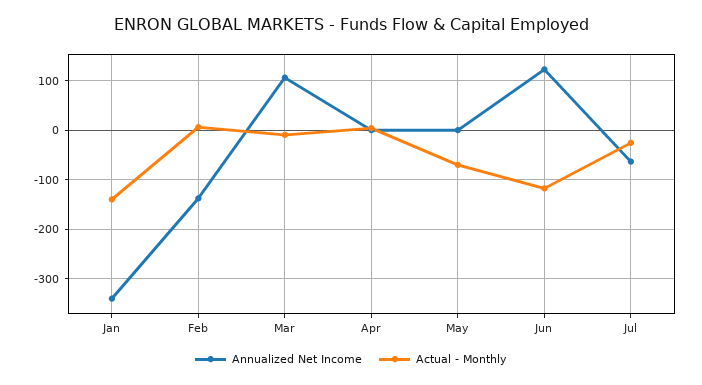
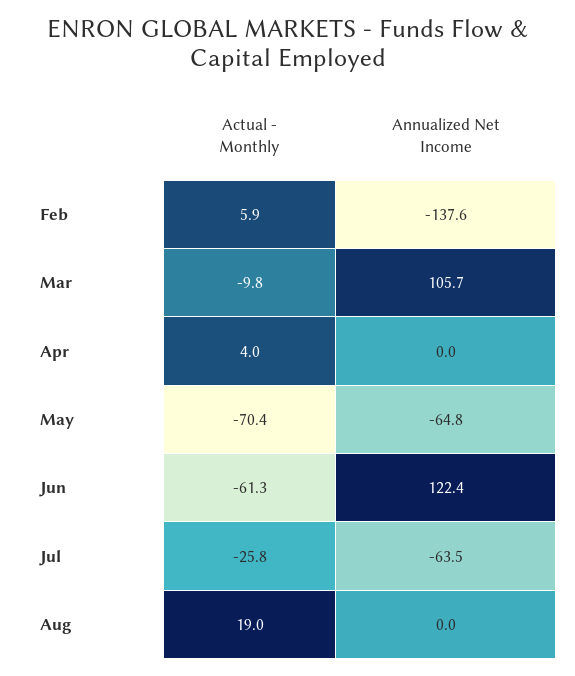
Annualized Net Income, Jan: -340 -> none
Actual - Monthly, Jan: -140 -> none
Annualized Net Income, May: 0 -> -64.8
Actual - Monthly, Jun: -120 -> -61.3
Actual - Monthly, Aug: none -> 19
Annualized Net Income, Aug: none -> 0

